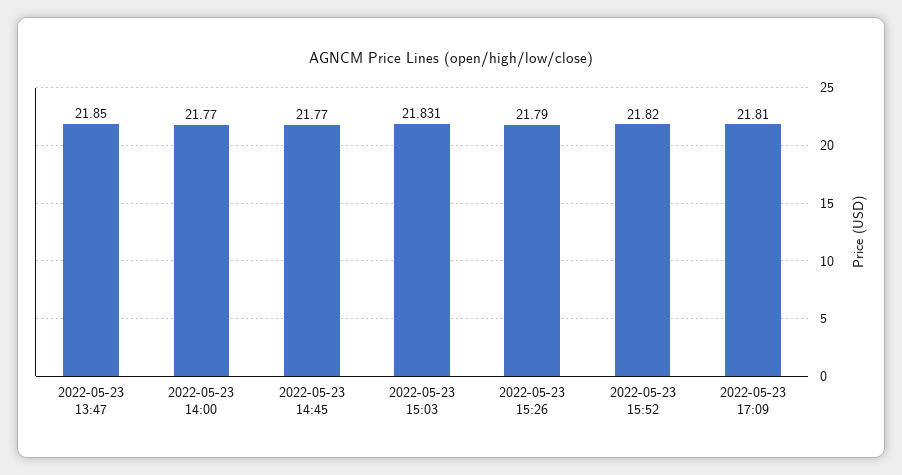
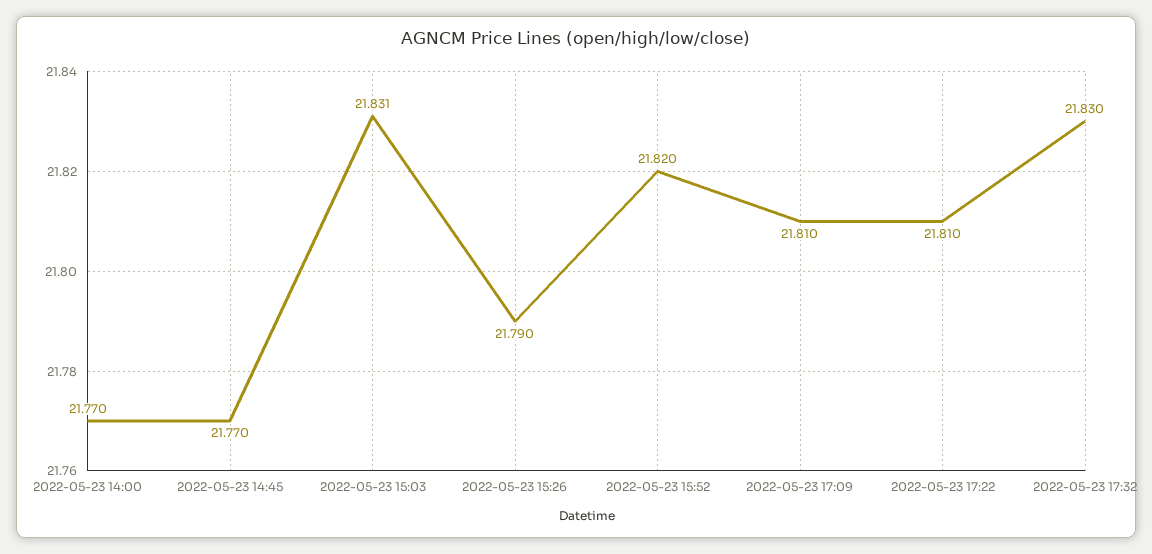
2022-05-23 13:47: 21.85 -> none
2022-05-23 17:22: none -> 21.81
2022-05-23 17:32: none -> 21.83

